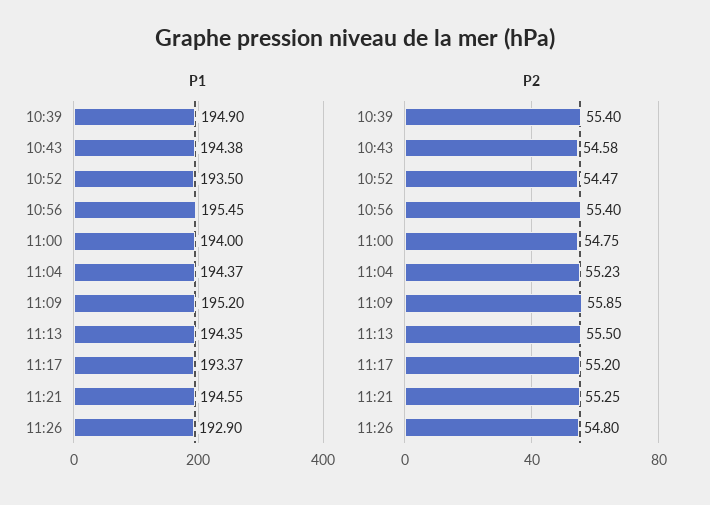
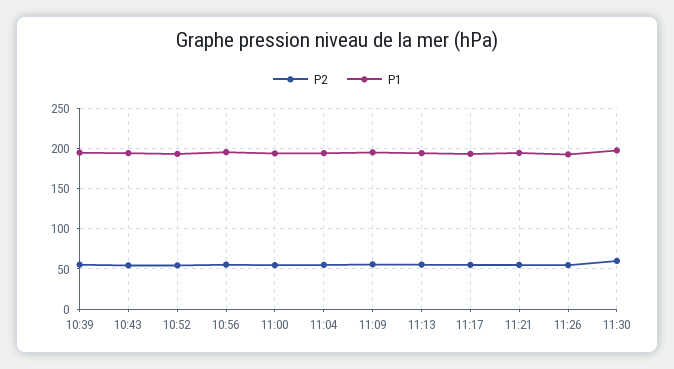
P2, 11:30: none -> 60
P1, 11:30: none -> 200

